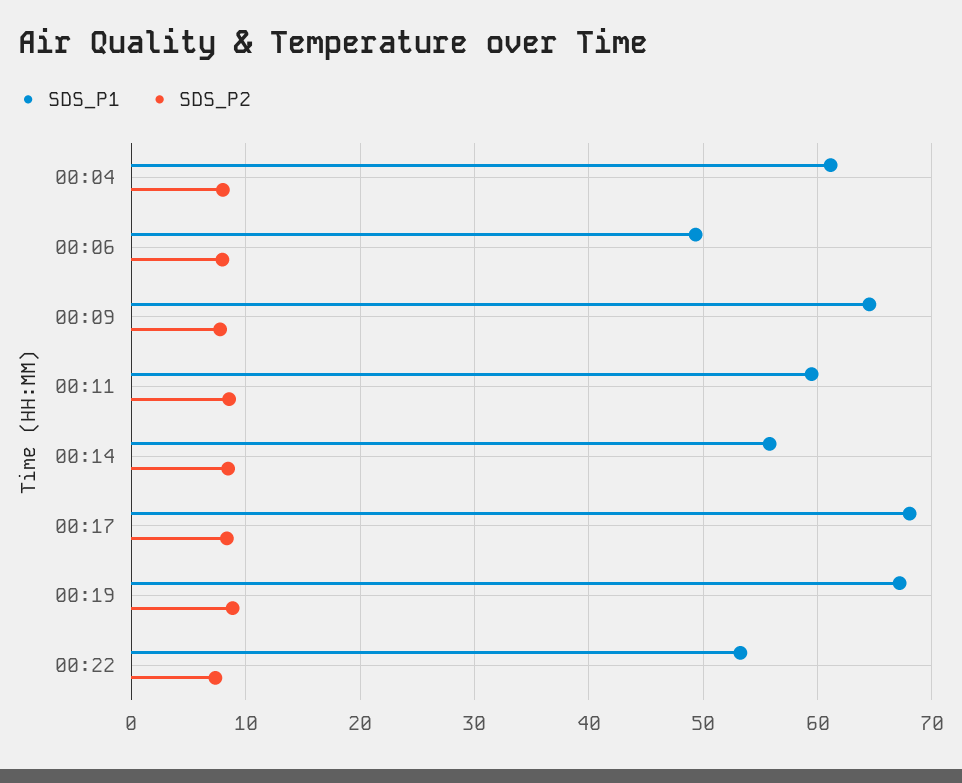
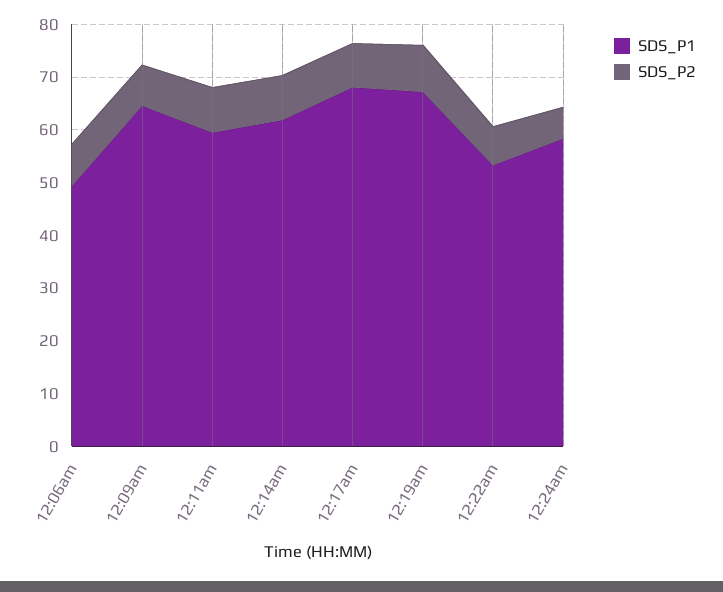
SDS_P1, 00:04: 61 -> none
SDS_P2, 00:04: 8 -> none
SDS_P1, 00:14: 56 -> 62
SDS_P1, 12:24am: none -> 58
SDS_P2, 12:24am: none -> 6

